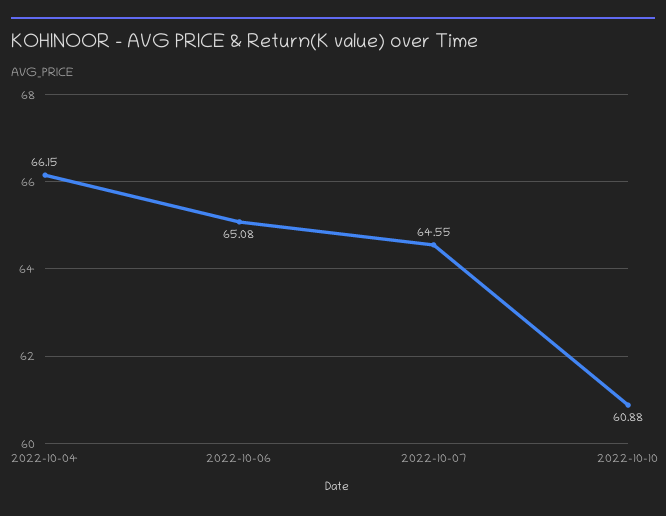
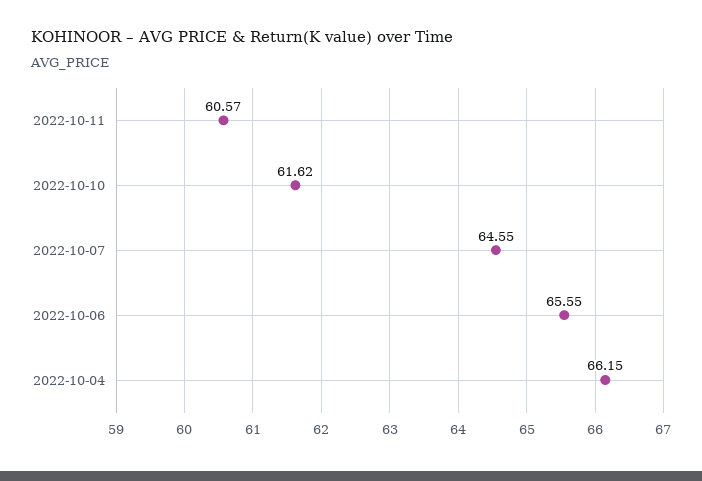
2022-10-06: 65.08 -> 65.55
2022-10-10: 60.88 -> 61.62
2022-10-11: none -> 60.57

